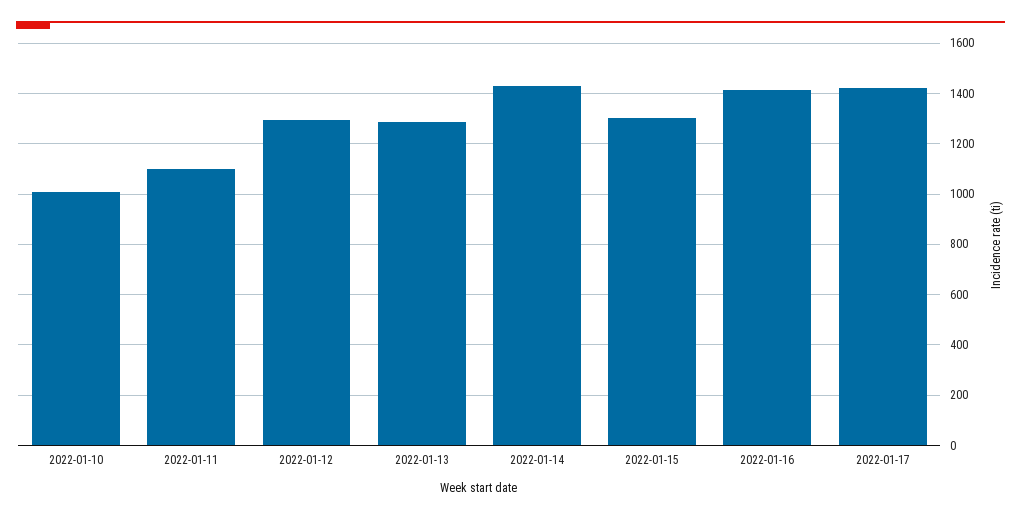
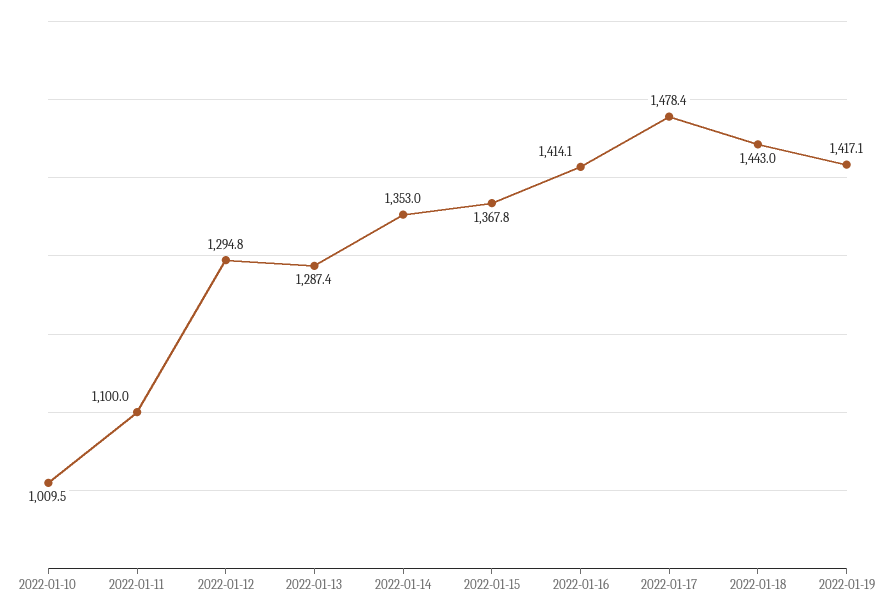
2022-01-14: 1425 -> 1353
2022-01-15: 1300 -> 1367.8
2022-01-17: 1425 -> 1478.4
2022-01-18: none -> 1443
2022-01-19: none -> 1417.1

